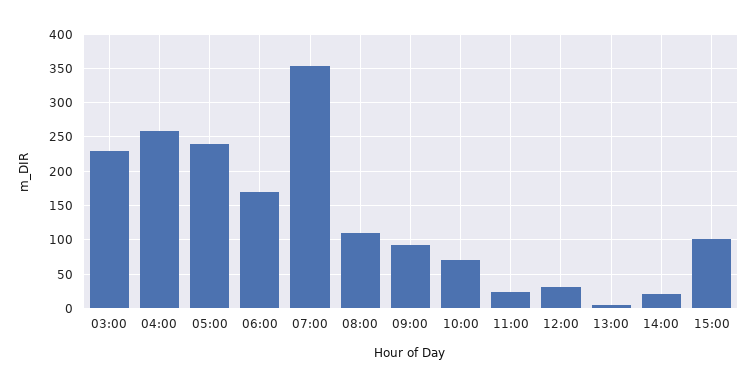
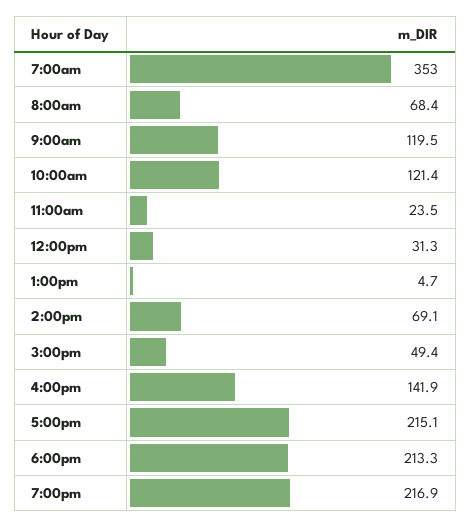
03:00: 230 -> none
04:00: 260 -> none
05:00: 240 -> none
06:00: 170 -> none
08:00: 110 -> 68.4
09:00: 90 -> 119.5
10:00: 70 -> 121.4
14:00: 20 -> 69.1
15:00: 100 -> 49.4
4:00pm: none -> 141.9
5:00pm: none -> 215.1
6:00pm: none -> 213.3
7:00pm: none -> 216.9

